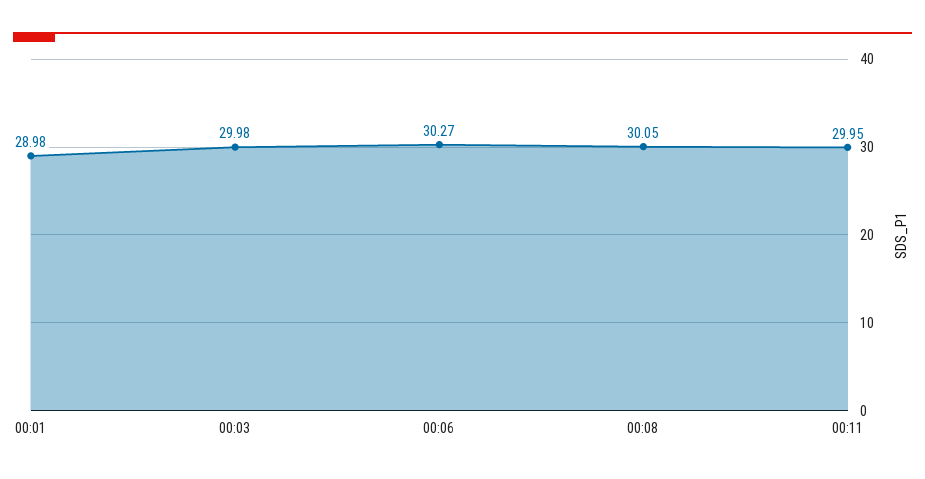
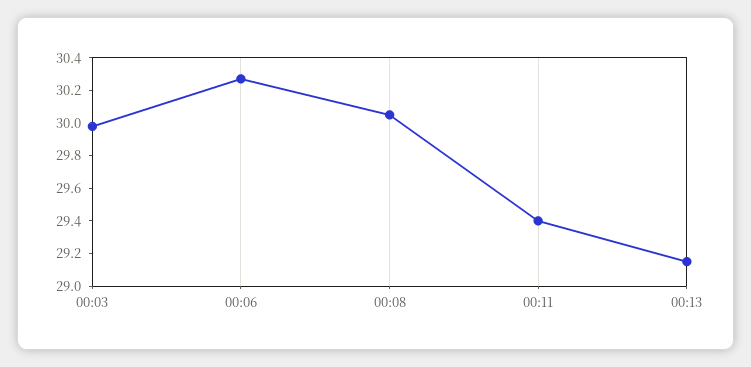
00:01: 28.98 -> none
00:11: 29.95 -> 29.4
00:13: none -> 29.15

